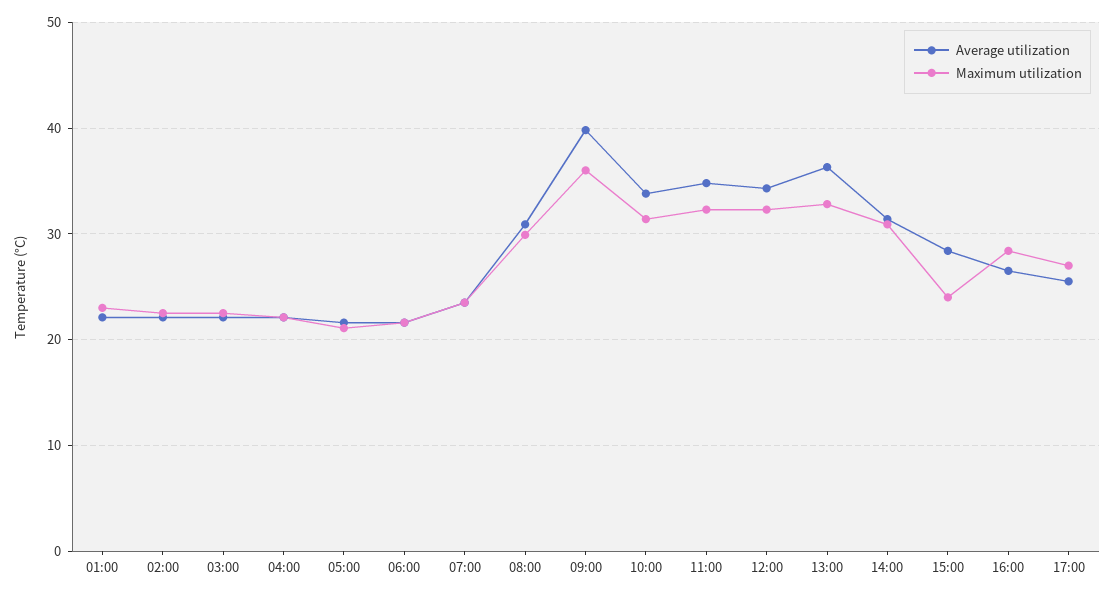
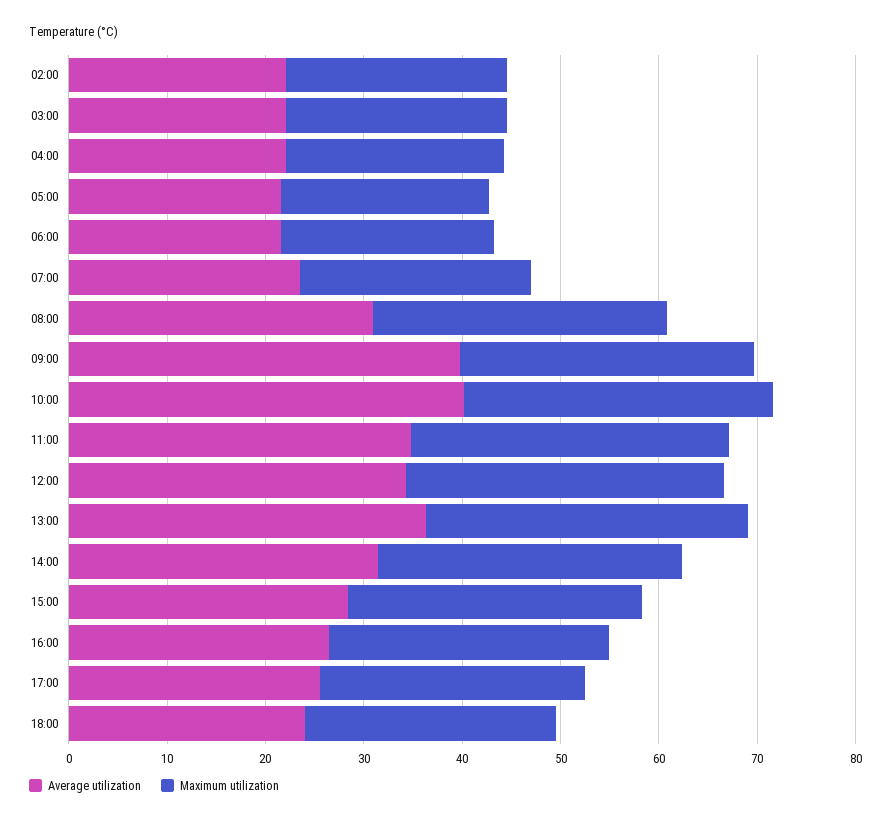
Average utilization, 01:00: 22 -> none
Maximum utilization, 01:00: 23 -> none
Maximum utilization, 09:00: 36 -> 30
Average utilization, 10:00: 34 -> 40
Maximum utilization, 15:00: 24 -> 30
Average utilization, 18:00: none -> 24
Maximum utilization, 18:00: none -> 26

